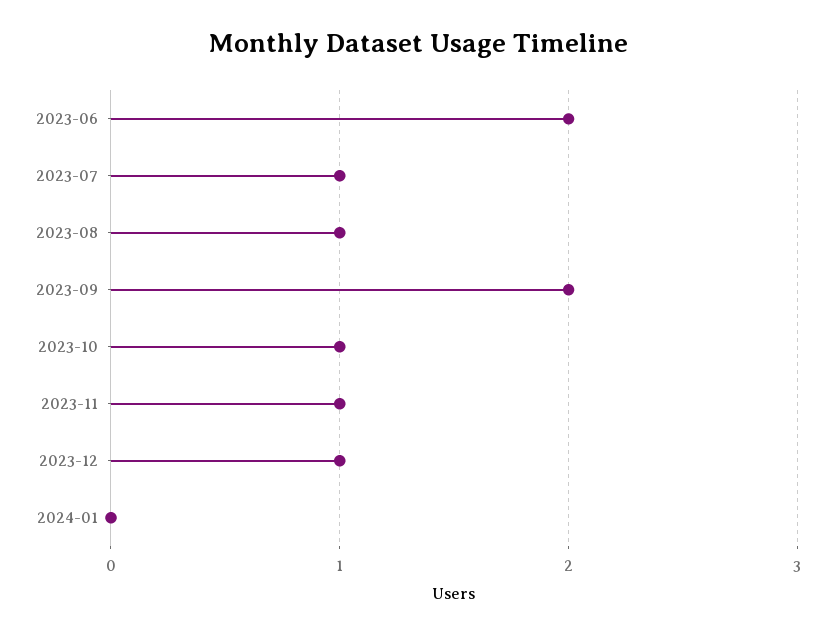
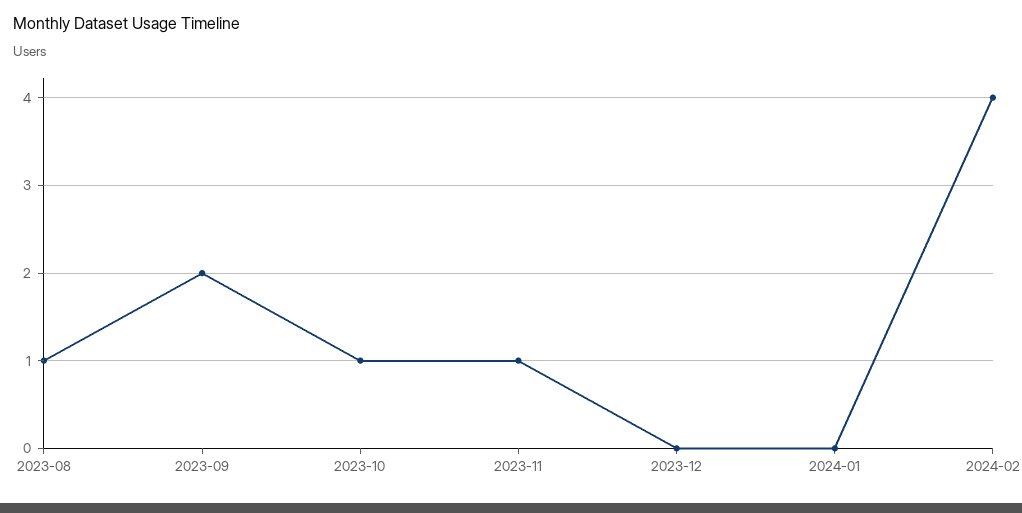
2023-06: 2 -> none
2023-07: 1 -> none
2023-12: 1 -> 0
2024-02: none -> 4

